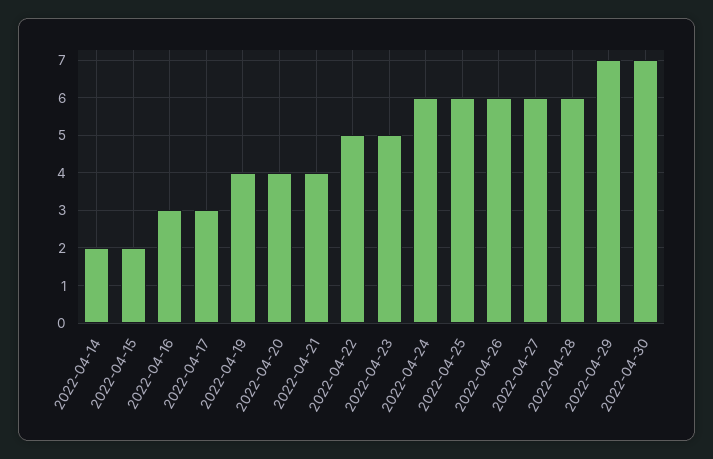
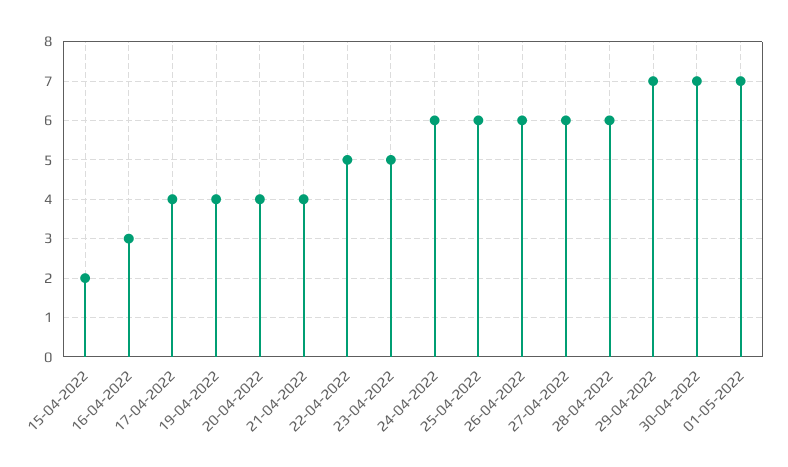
2022-04-14: 2 -> none
2022-04-17: 3 -> 4
01-05-2022: none -> 7

